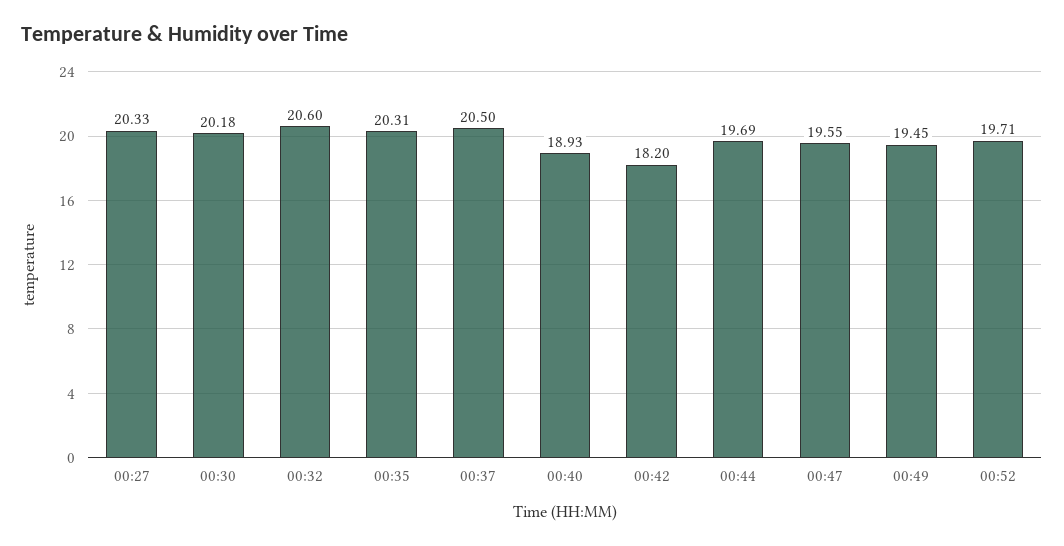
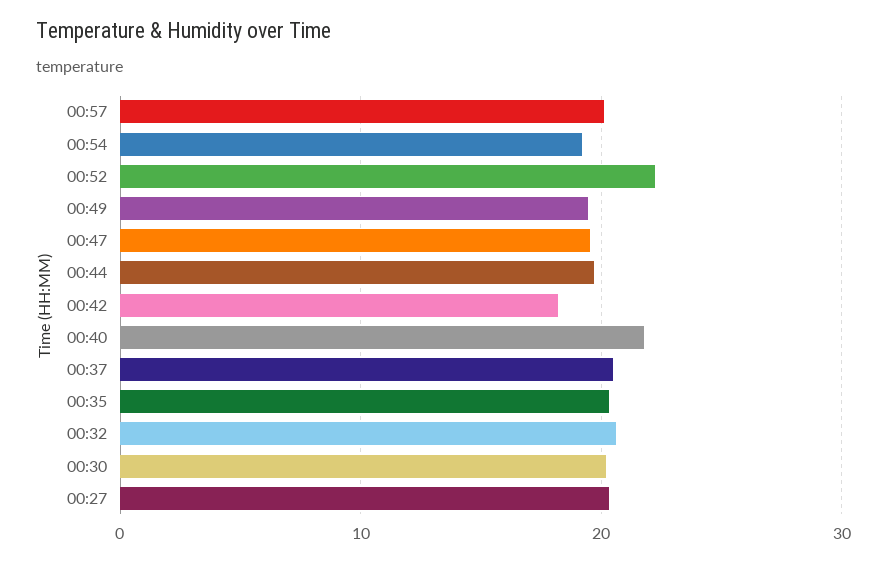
00:40: 18.93 -> 22
00:52: 19.71 -> 22
00:57: none -> 20
00:54: none -> 19

